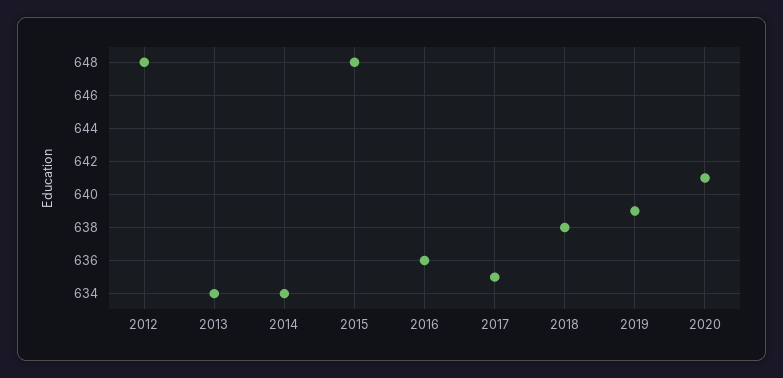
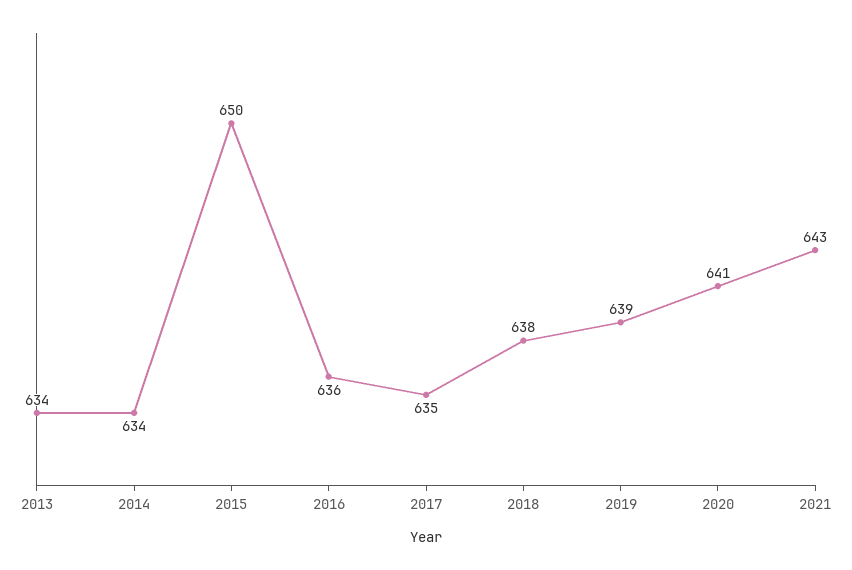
2012: 648 -> none
2015: 648 -> 650
2021: none -> 643

